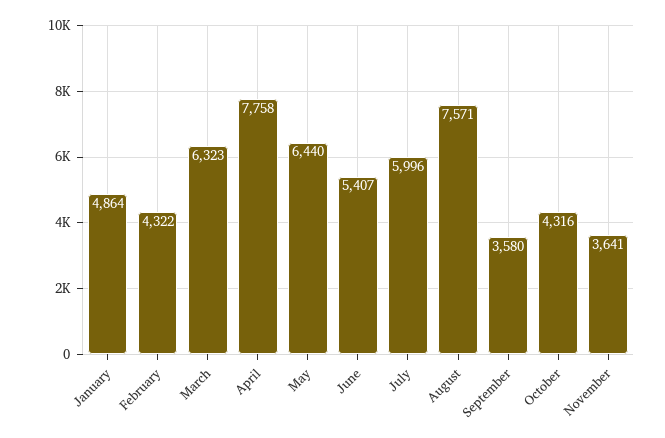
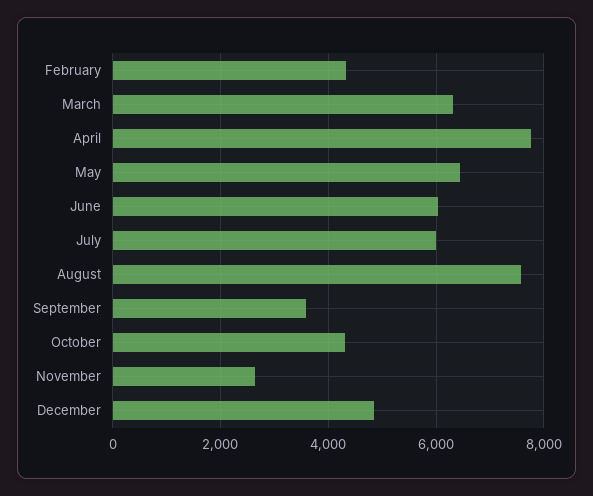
January: 4864 -> none
June: 5407 -> 6000
November: 3641 -> 2600
December: none -> 4800

